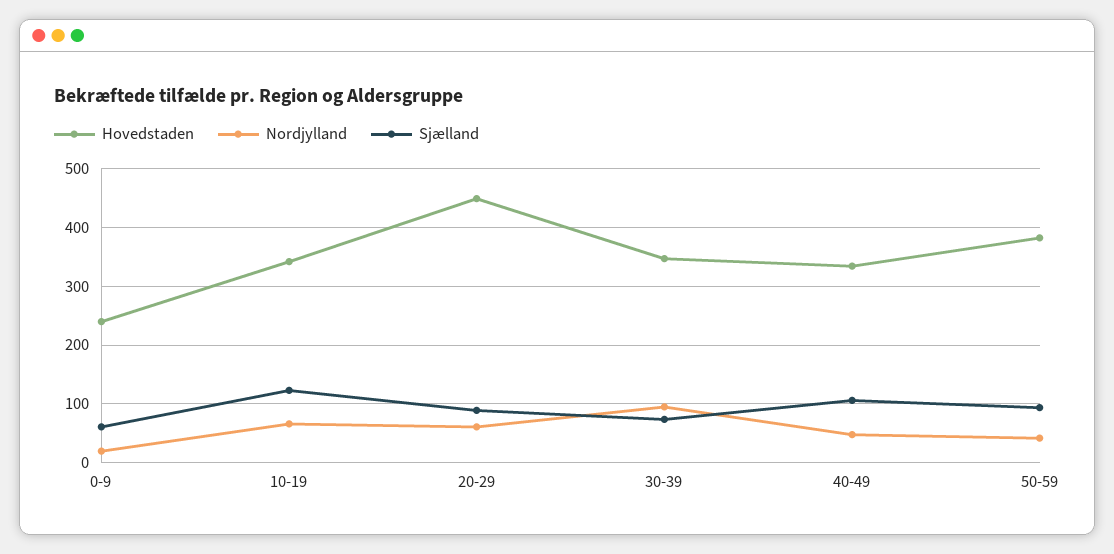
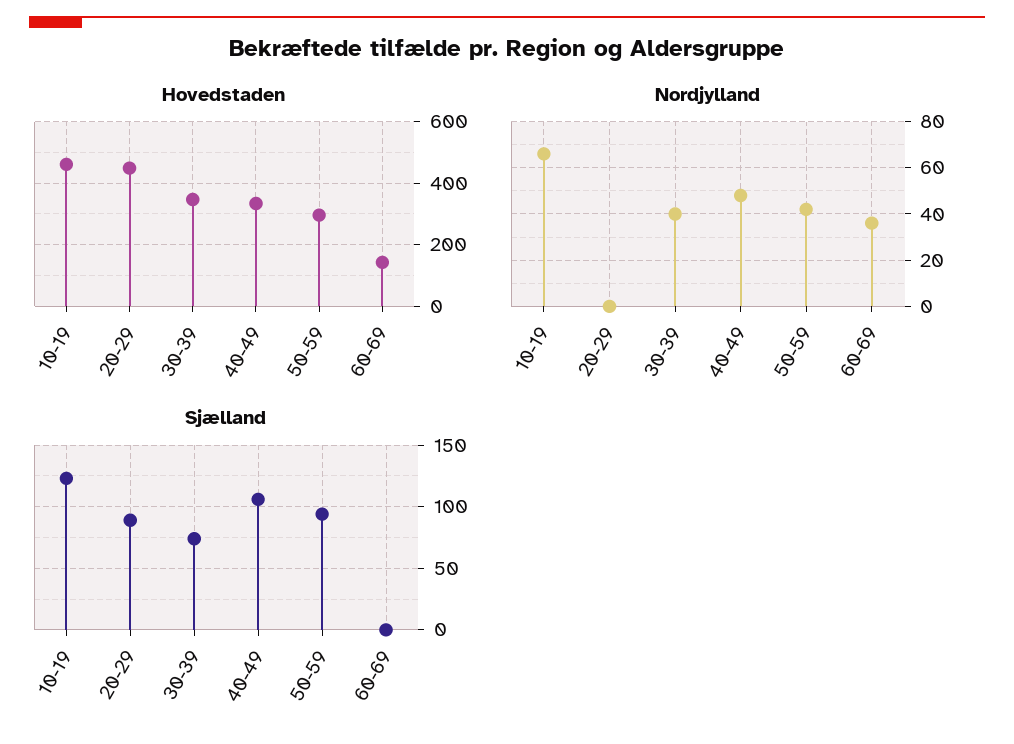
Hovedstaden, 0-9: 240 -> none
Nordjylland, 0-9: 20 -> none
Sjælland, 0-9: 60 -> none
Hovedstaden, 10-19: 340 -> 460
Nordjylland, 20-29: 60 -> 0
Nordjylland, 30-39: 100 -> 40
Hovedstaden, 50-59: 380 -> 300
Hovedstaden, 60-69: none -> 140
Nordjylland, 60-69: none -> 35
Sjælland, 60-69: none -> 0

